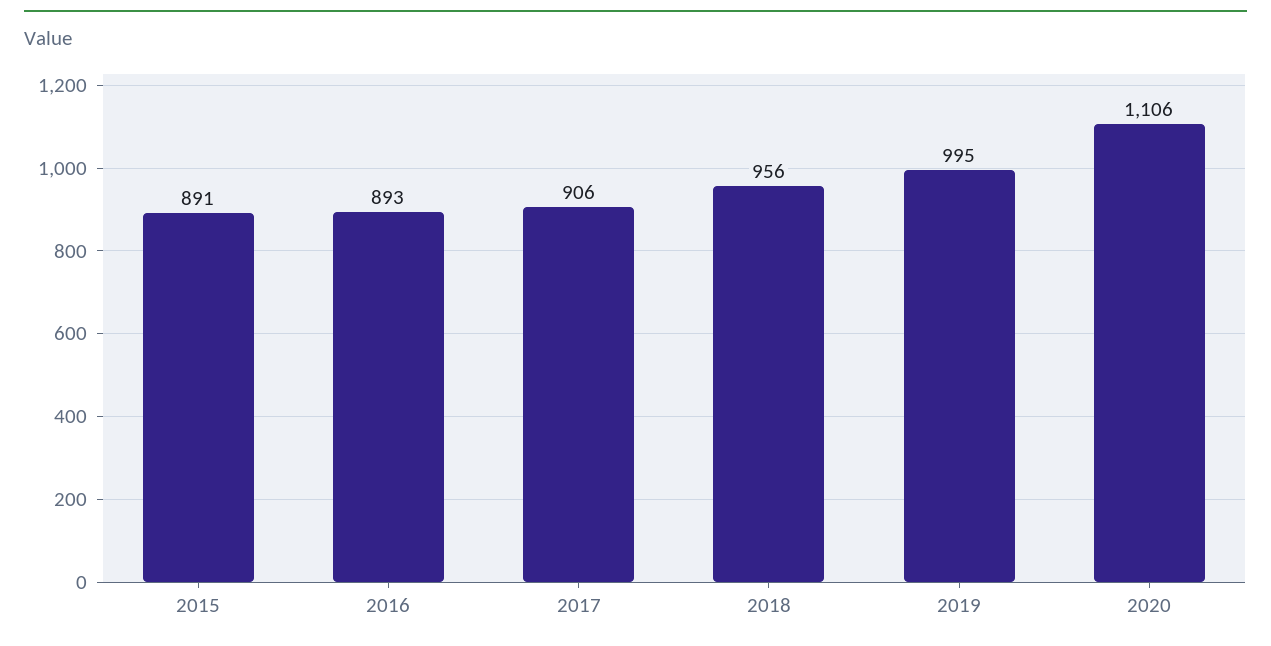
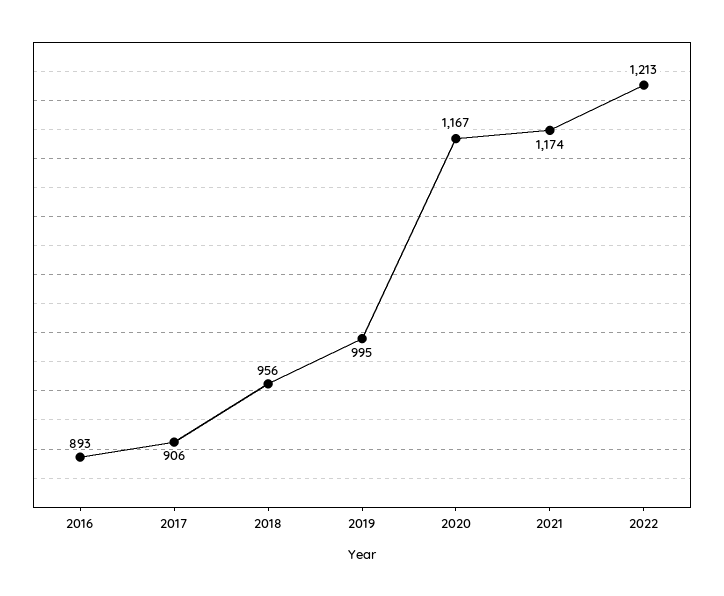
2015: 891 -> none
2020: 1106 -> 1167
2021: none -> 1174
2022: none -> 1213

